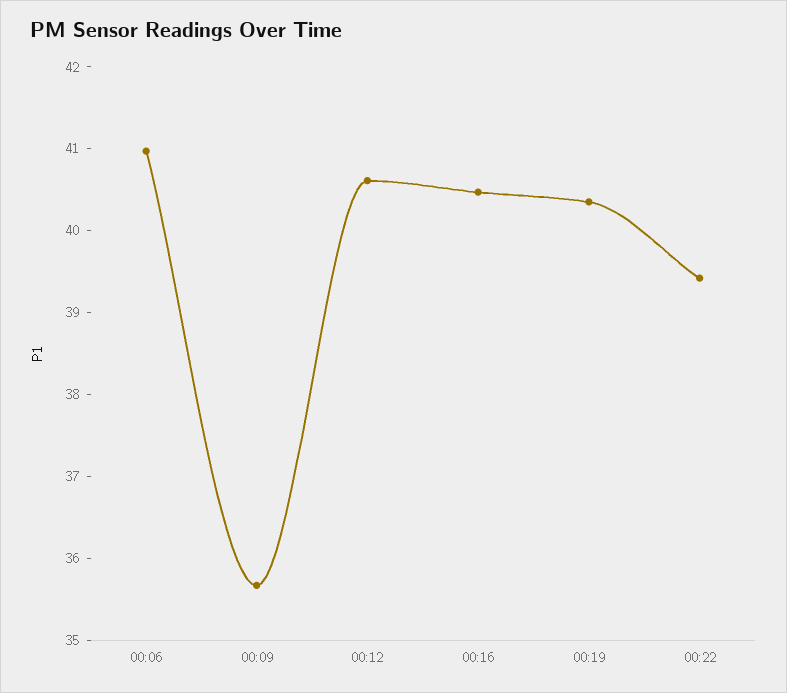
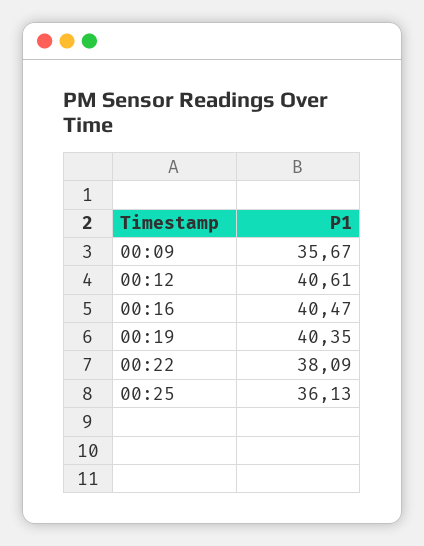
00:06: 41 -> none
00:22: 39.4 -> 38.09
00:25: none -> 36.13

